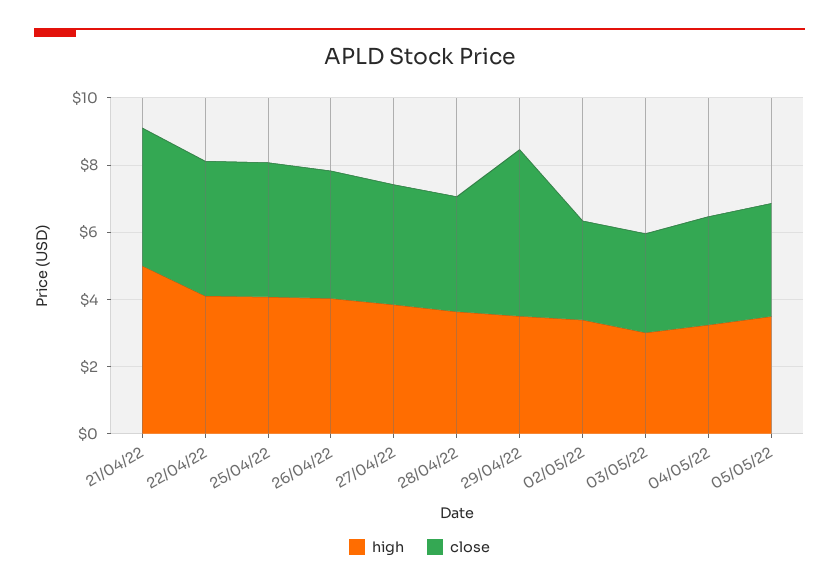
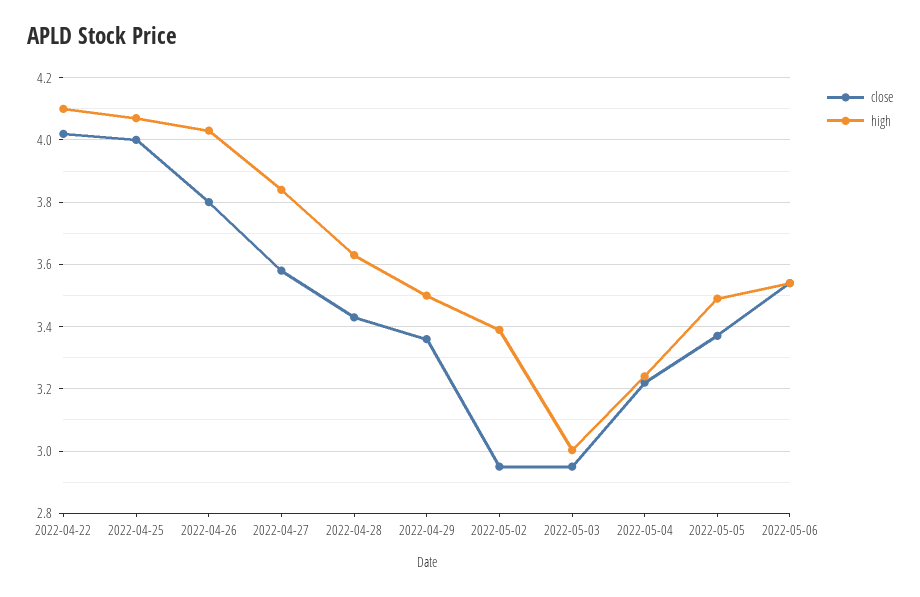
high, 21/04/22: 5 -> none
close, 21/04/22: 4 -> none
close, 29/04/22: 5 -> 3.36
close, 2022-05-06: none -> 3.54
high, 2022-05-06: none -> 3.54

